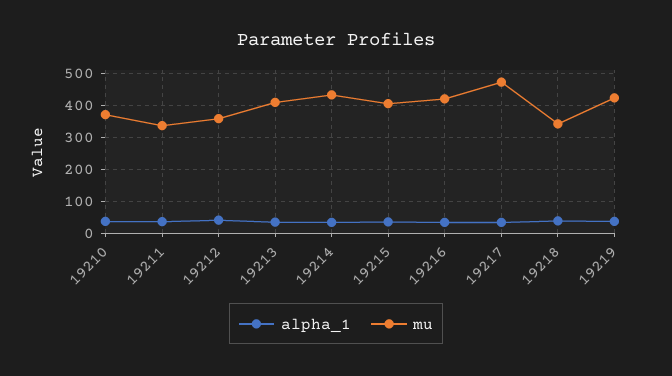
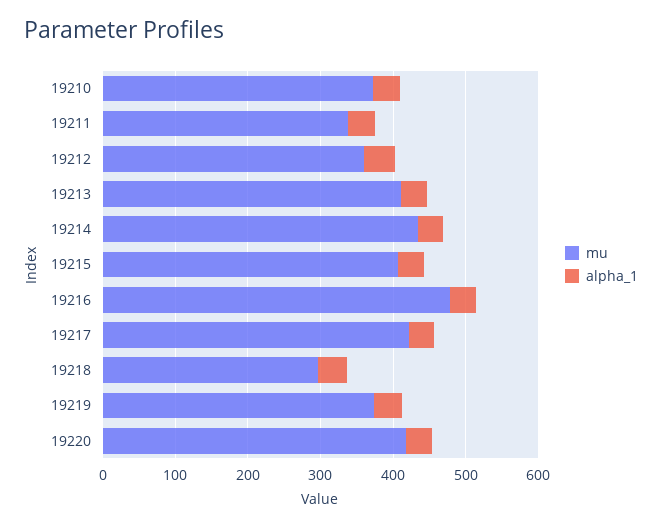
mu, 19216: 420 -> 480
mu, 19217: 480 -> 420
mu, 19218: 340 -> 300
mu, 19219: 420 -> 380
mu, 19220: none -> 420
alpha_1, 19220: none -> 40

